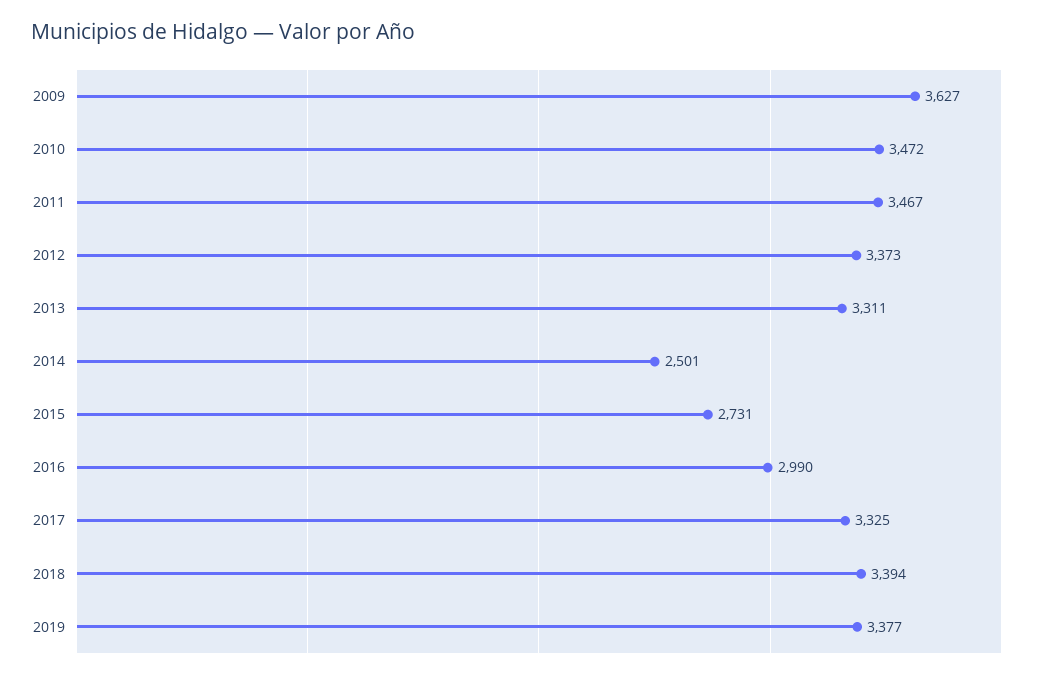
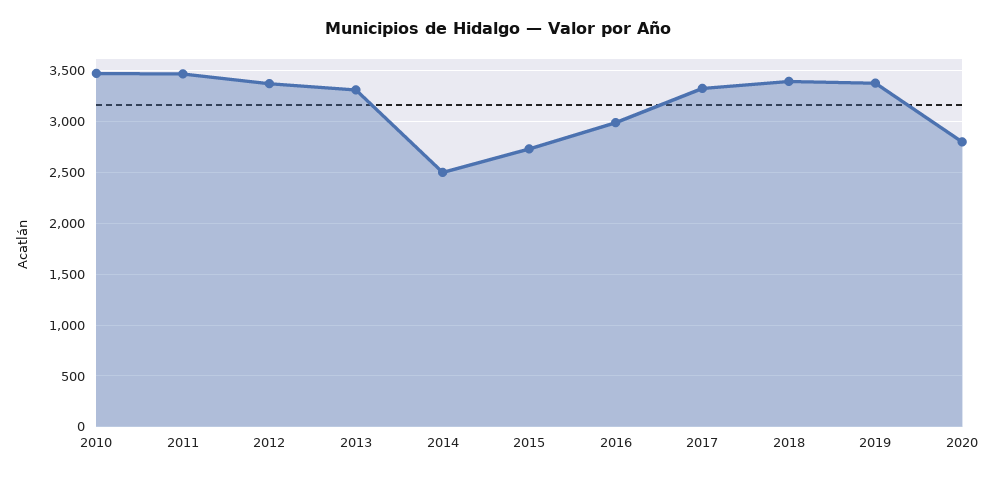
2009: 3627 -> none
2020: none -> 2800

